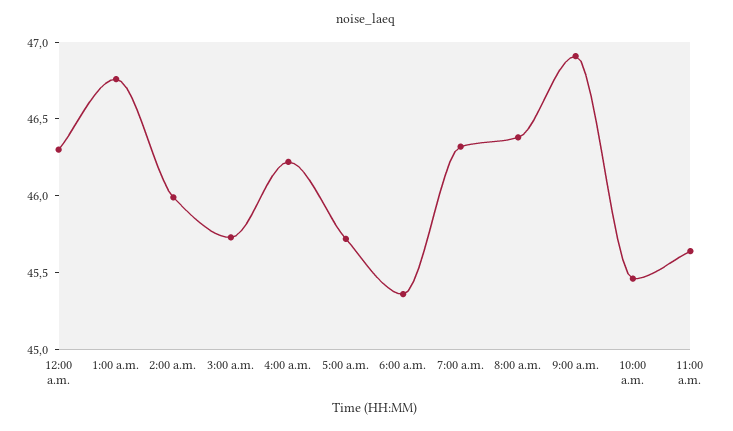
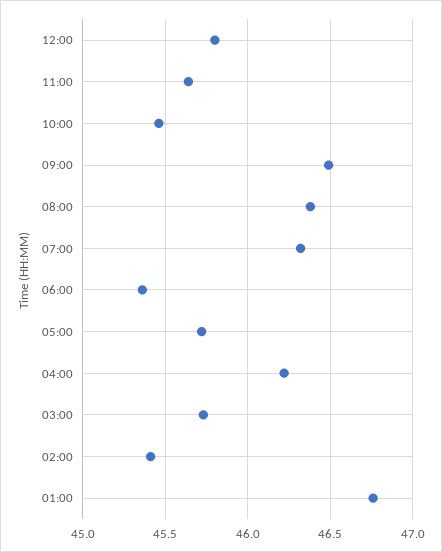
12:00 a.m.: 46.3 -> none
2:00 a.m.: 46 -> 45.4
9:00 a.m.: 46.9 -> 46.5
12:00: none -> 45.8

